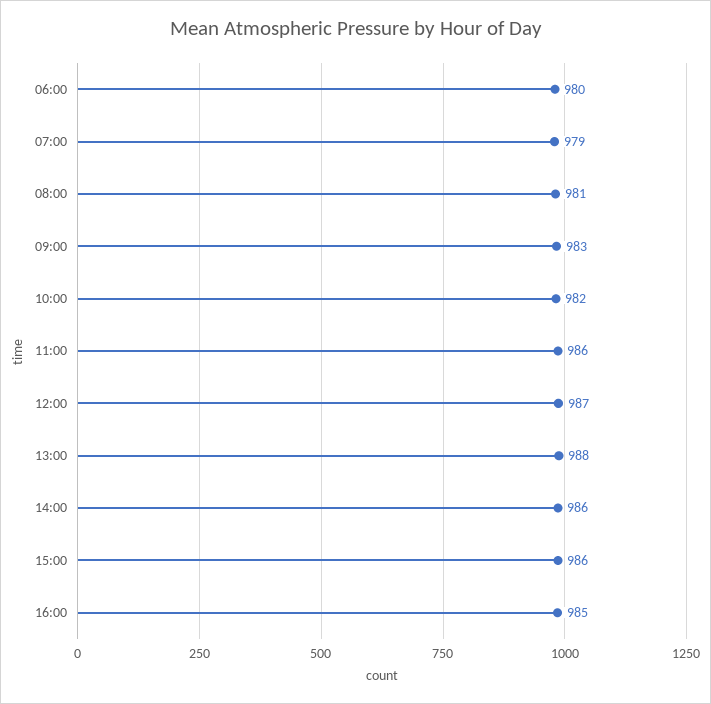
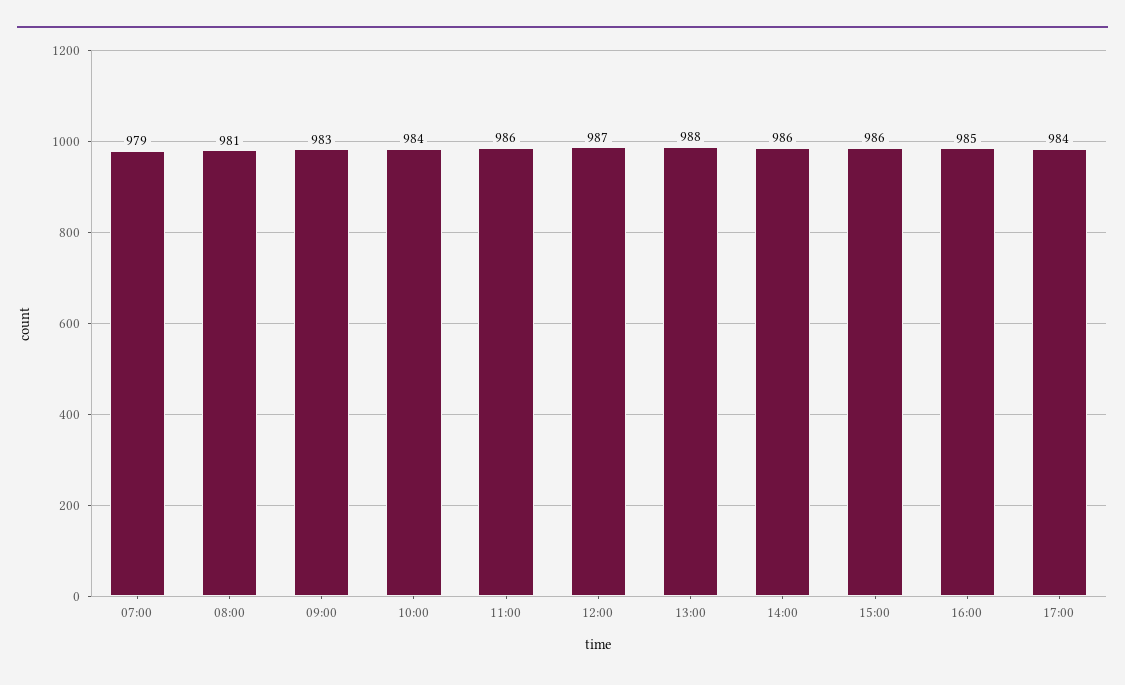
06:00: 980 -> none
10:00: 982 -> 984
17:00: none -> 984

